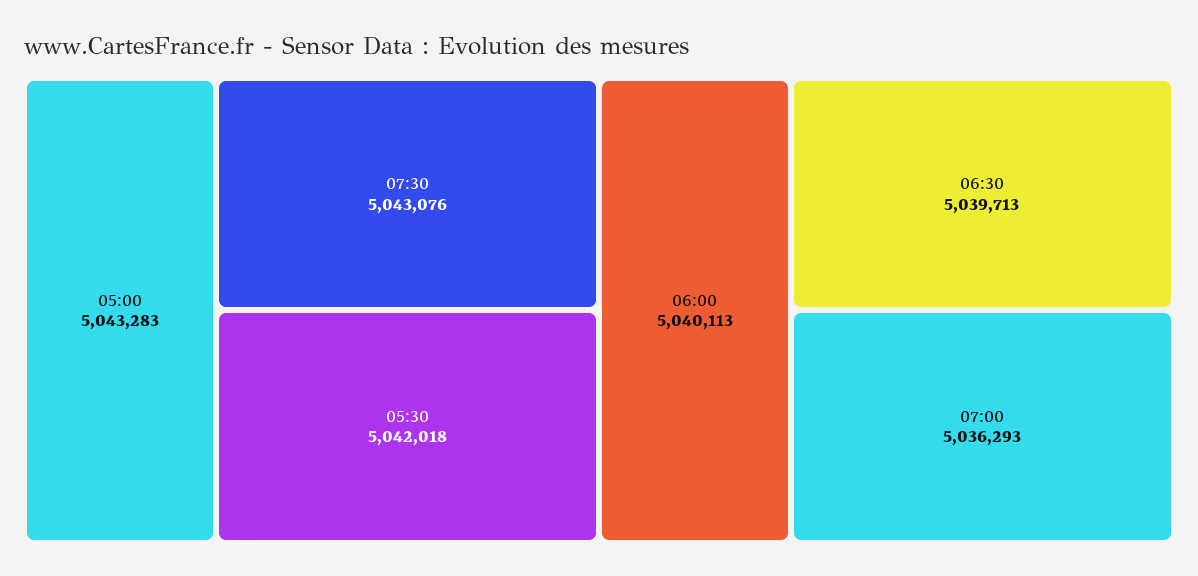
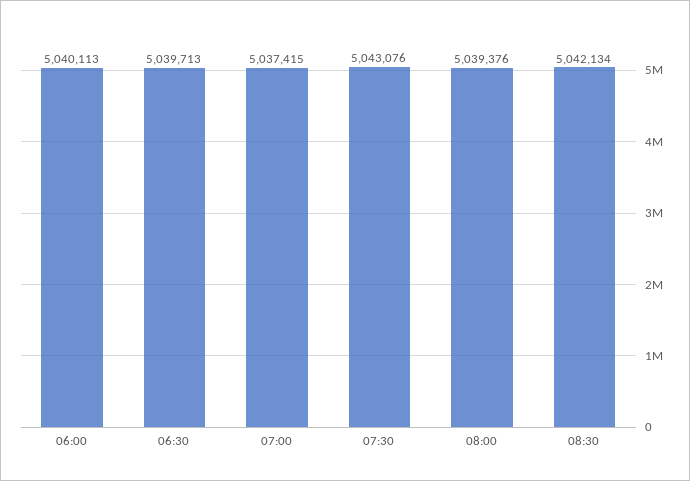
05:00: 5043283 -> none
05:30: 5042018 -> none
07:00: 5036293 -> 5037415
08:00: none -> 5039376
08:30: none -> 5042134

